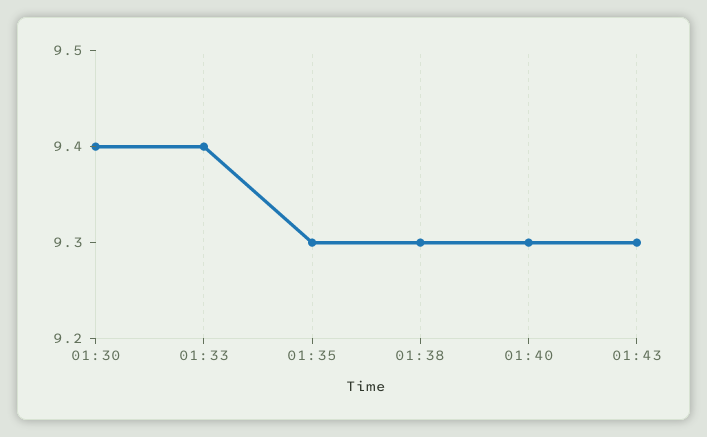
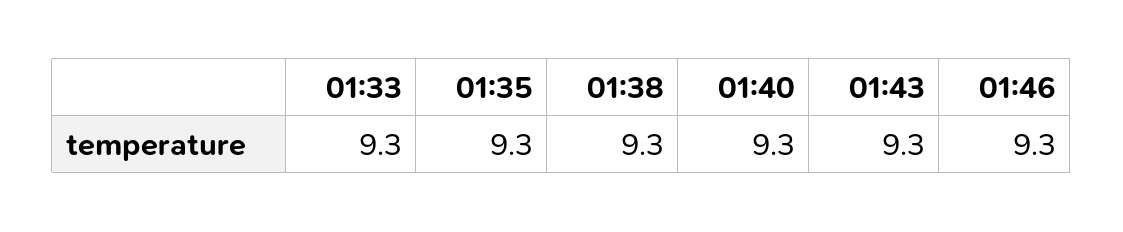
01:30: 9.4 -> none
01:33: 9.4 -> 9.3
01:46: none -> 9.3

